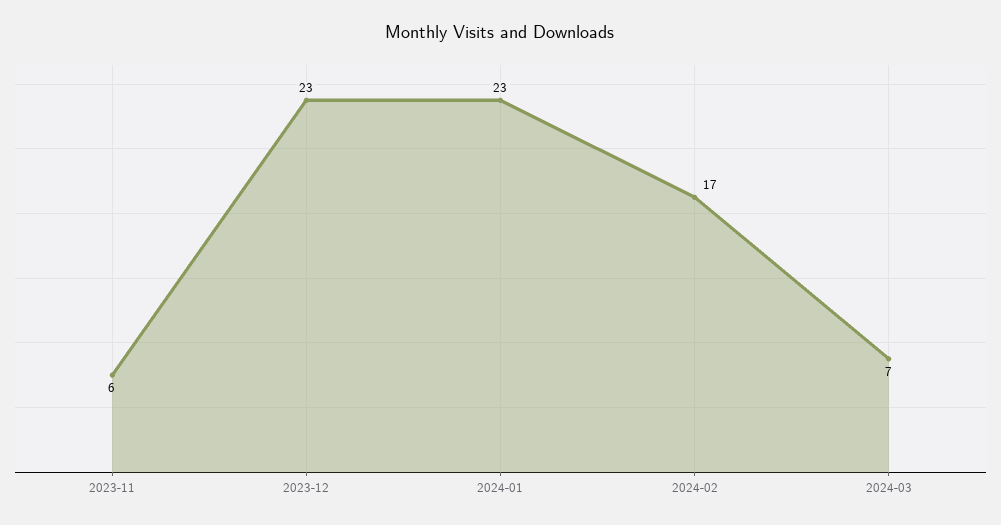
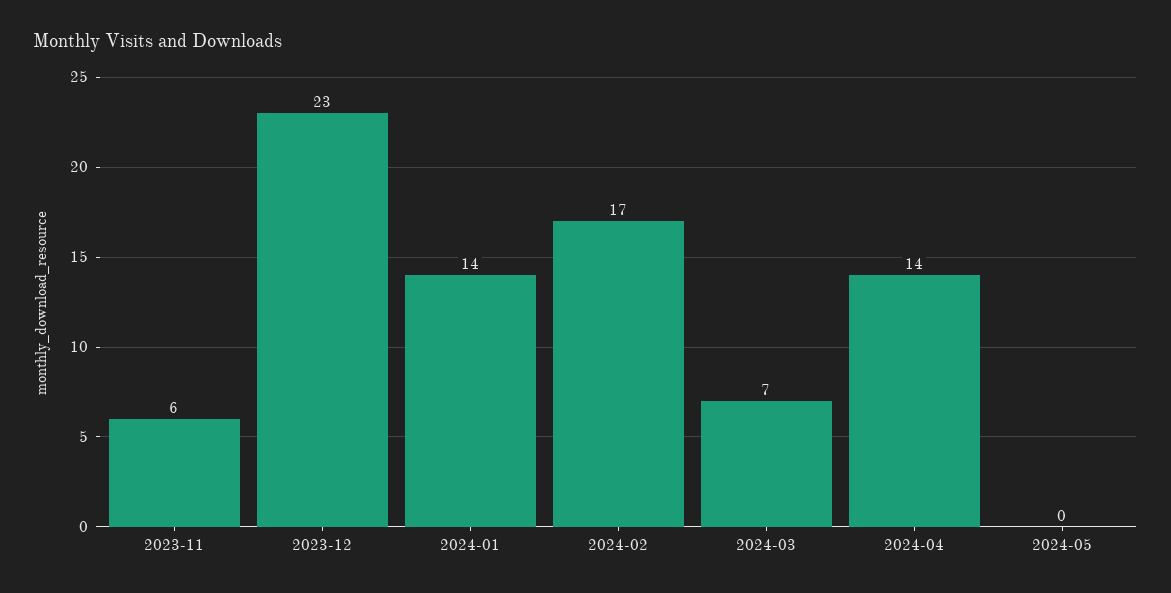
2024-01: 23 -> 14
2024-04: none -> 14
2024-05: none -> 0

